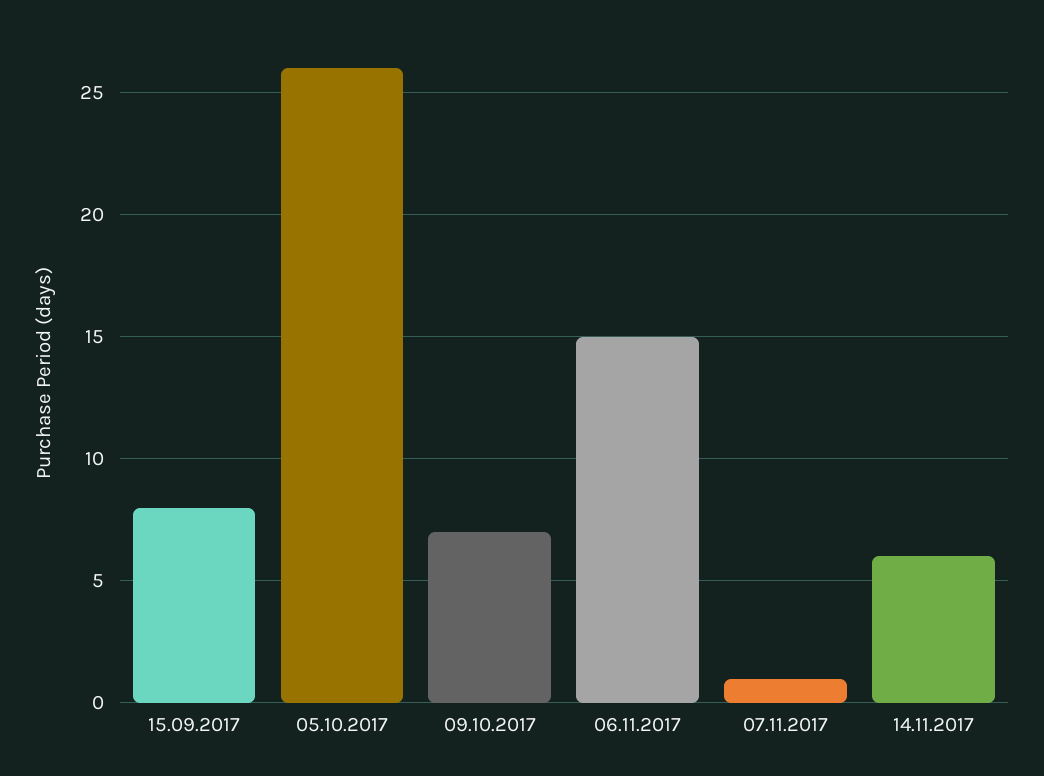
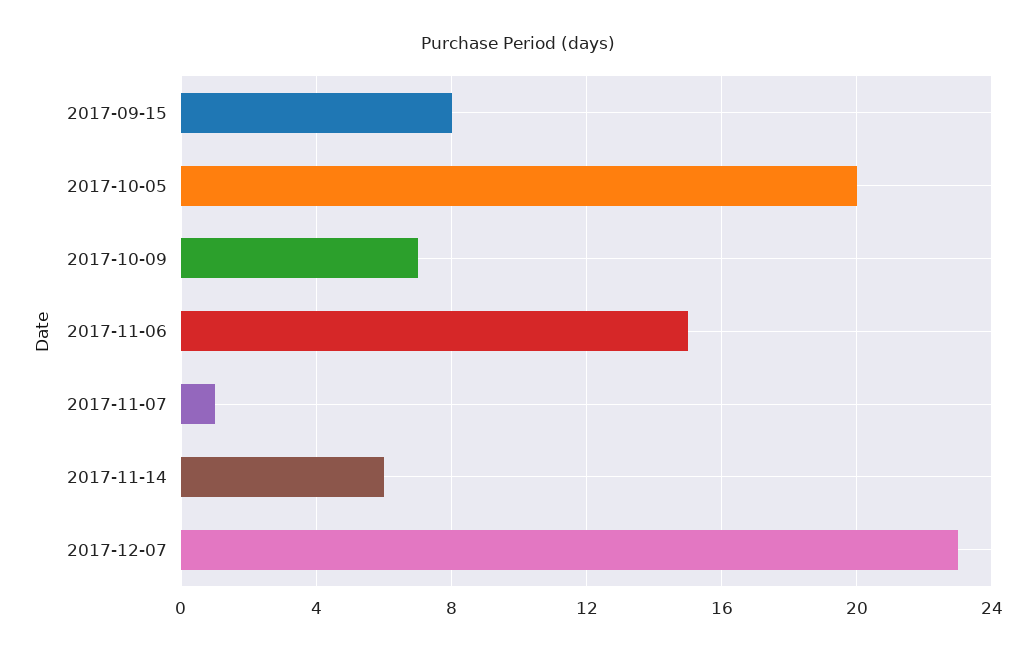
05.10.2017: 26 -> 20
2017-12-07: none -> 23

